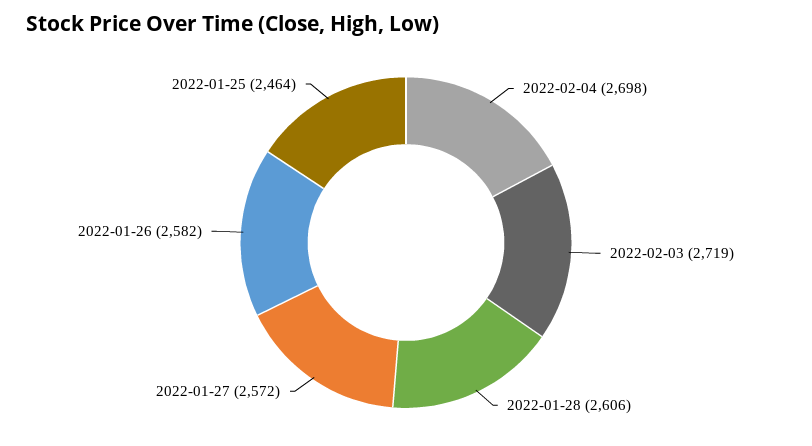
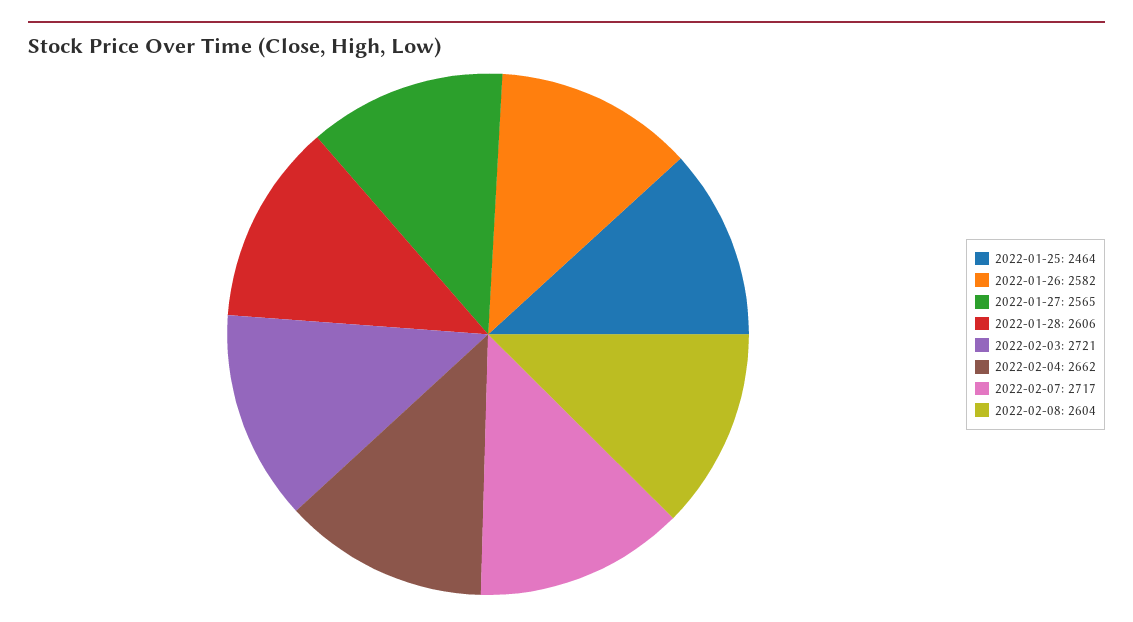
2022-02-04: 2698 -> 2662
2022-02-03: 2719 -> 2721
2022-01-27: 2572 -> 2565
2022-02-07: none -> 2717
2022-02-08: none -> 2604

